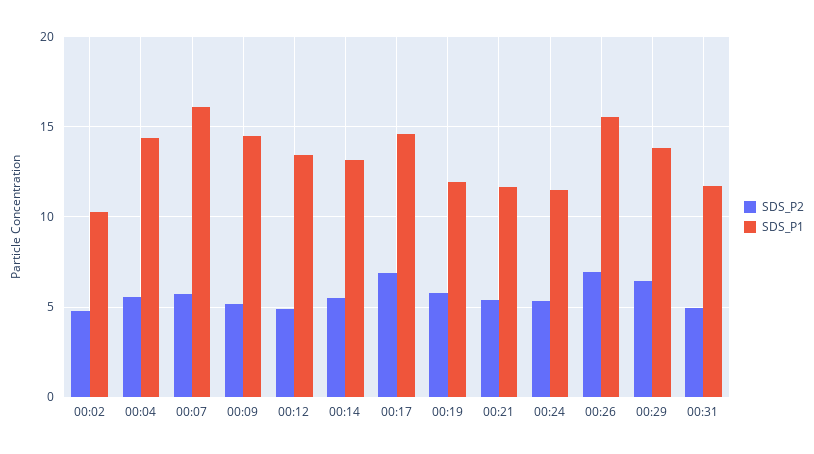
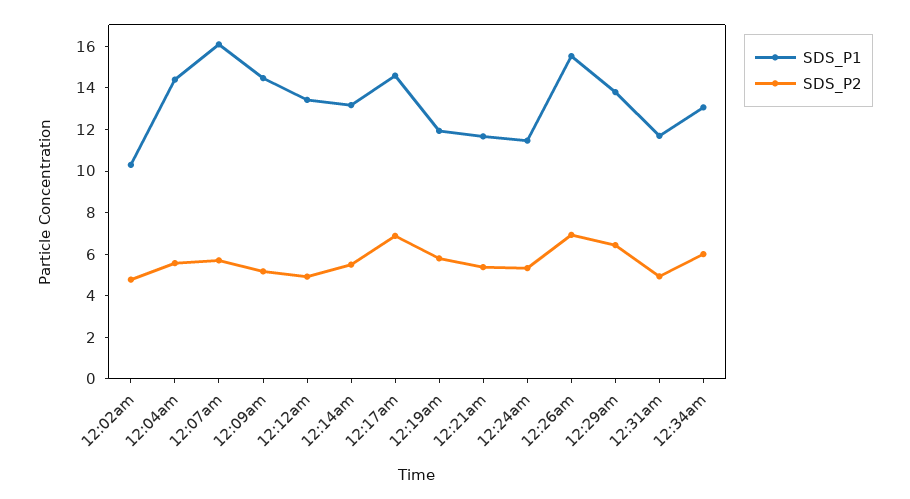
SDS_P1, 12:34am: none -> 13
SDS_P2, 12:34am: none -> 6

